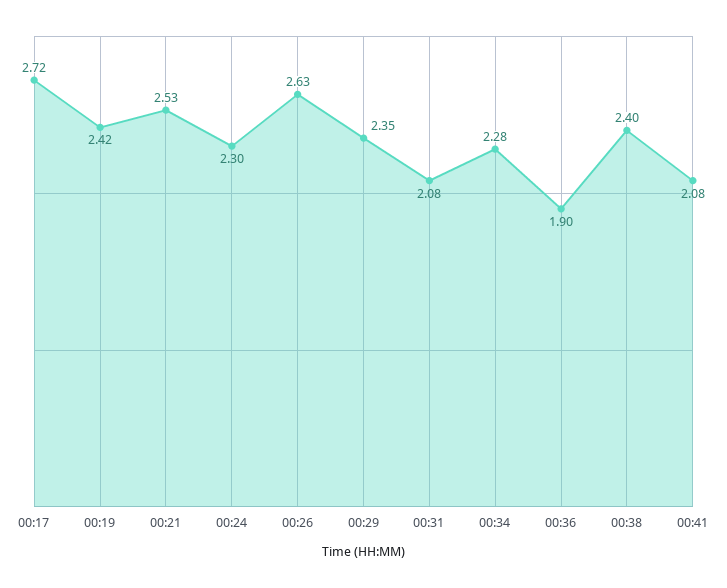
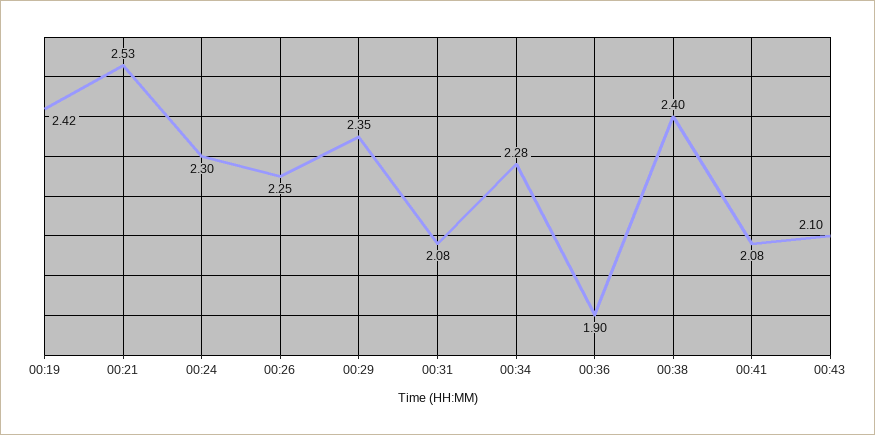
00:17: 2.72 -> none
00:26: 2.63 -> 2.25
00:43: none -> 2.1

